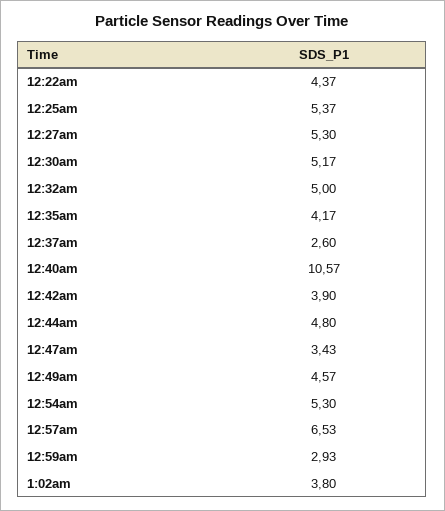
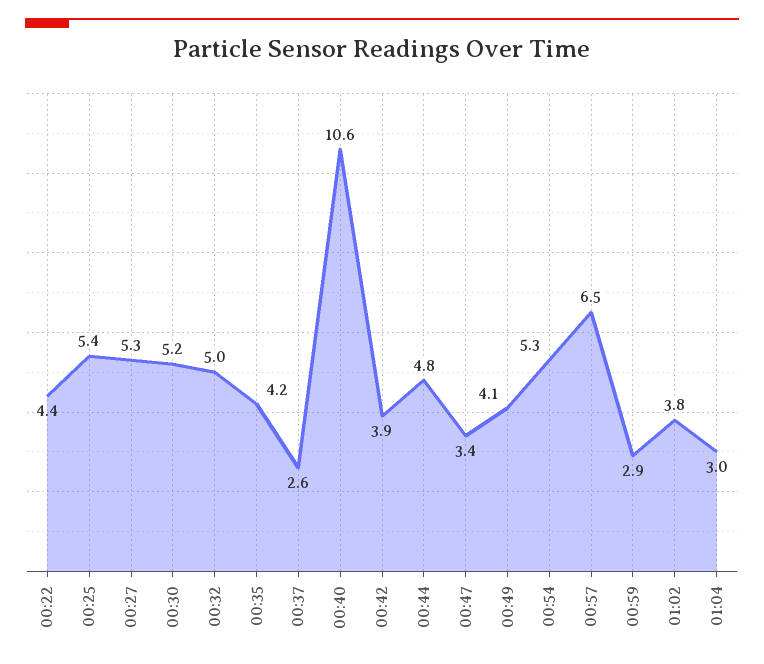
12:49am: 4.57 -> 4.1
01:04: none -> 3

